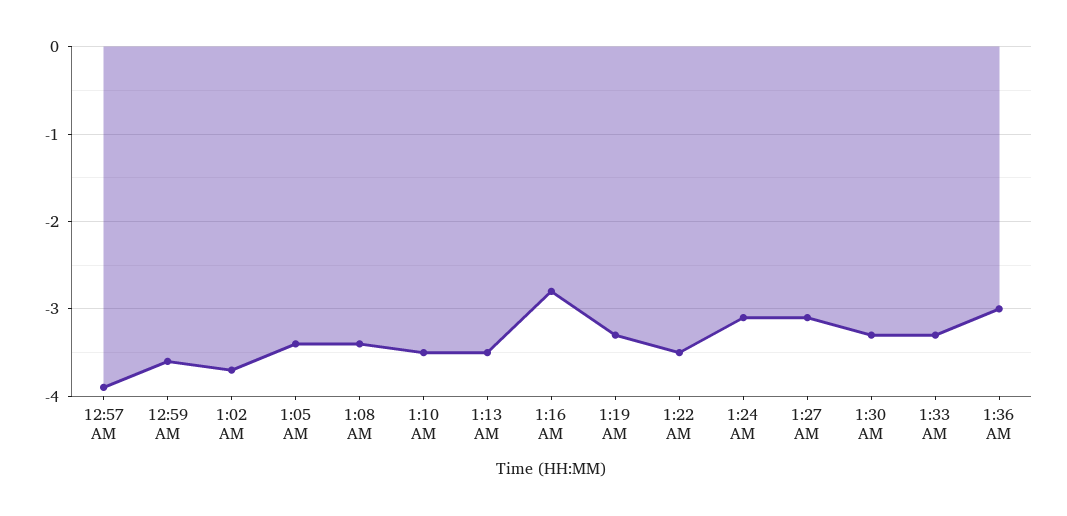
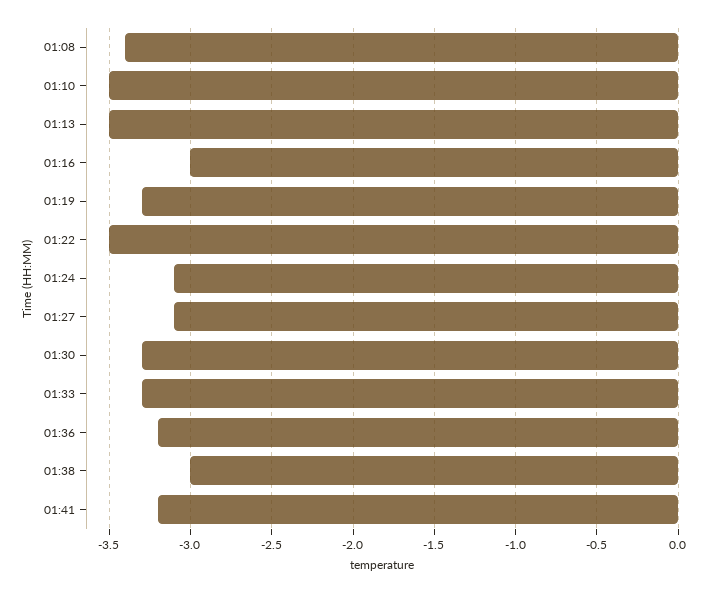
12:57 AM: -3.9 -> none
12:59 AM: -3.6 -> none
1:02 AM: -3.7 -> none
1:05 AM: -3.4 -> none
1:16 AM: -2.8 -> -3
1:36 AM: -3 -> -3.2
01:38: none -> -3
01:41: none -> -3.2

